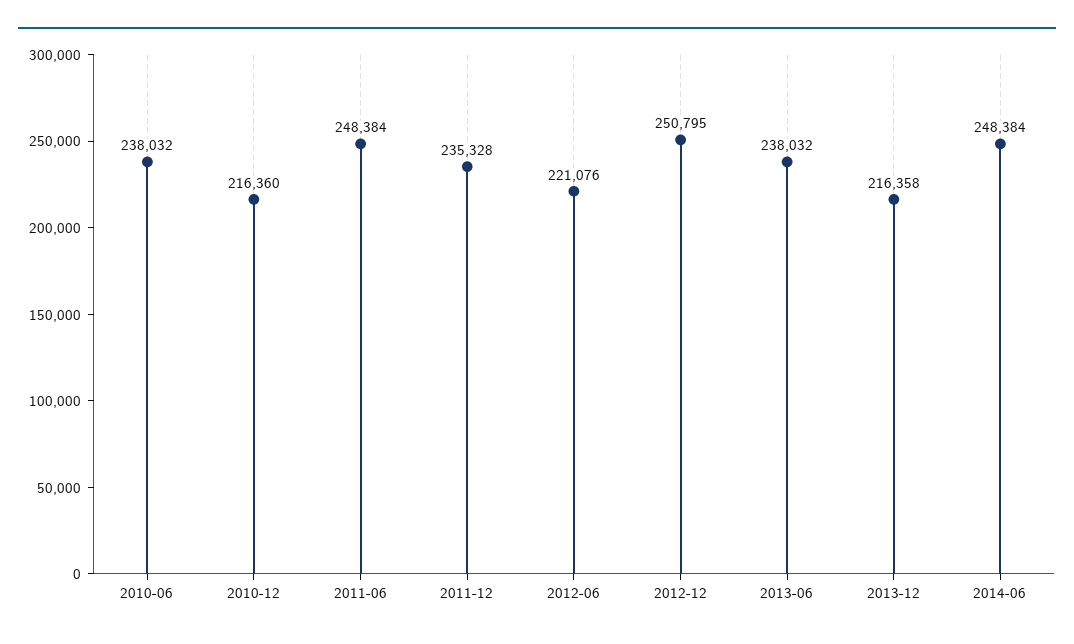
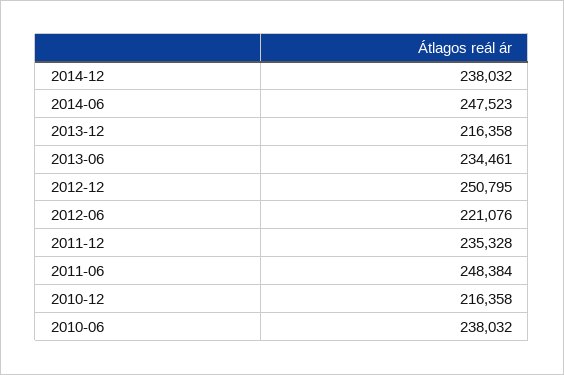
2010-12: 216360 -> 216358
2013-06: 238032 -> 234461
2014-06: 248384 -> 247523
2014-12: none -> 238032

